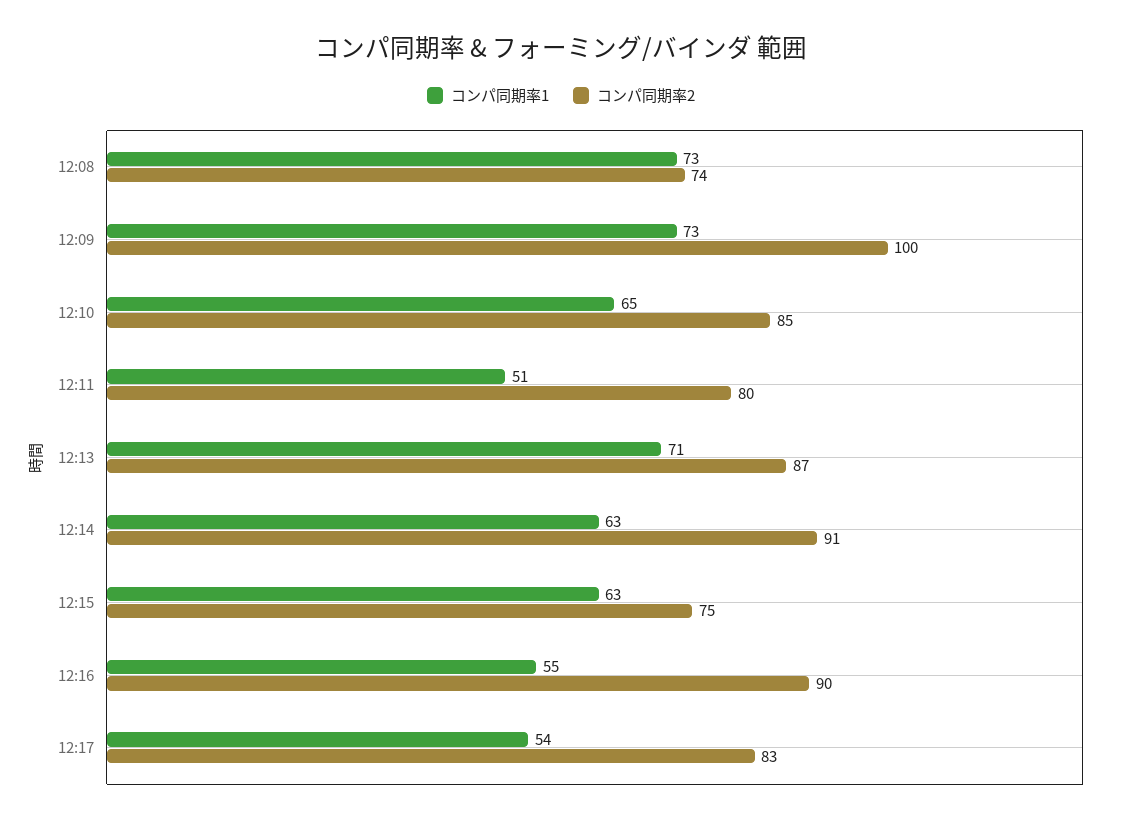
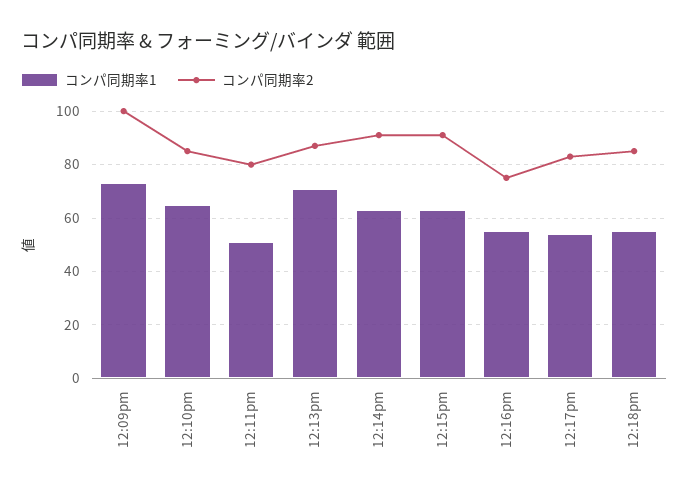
コンパ同期率1, 12:08: 73 -> none
コンパ同期率2, 12:08: 74 -> none
コンパ同期率2, 12:15: 75 -> 90
コンパ同期率2, 12:16: 90 -> 75
コンパ同期率1, 12:18pm: none -> 55
コンパ同期率2, 12:18pm: none -> 85

